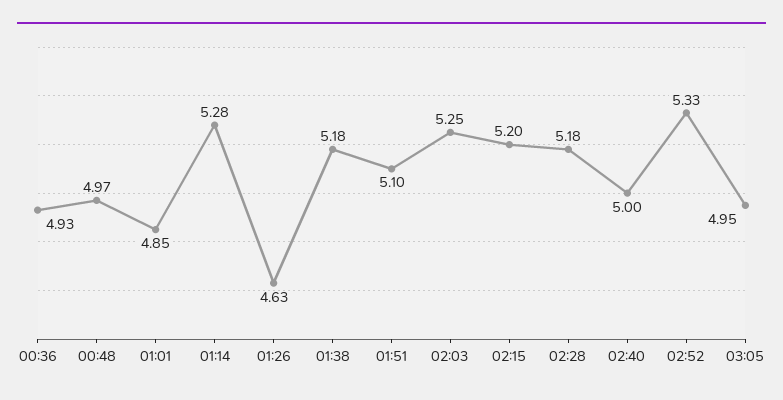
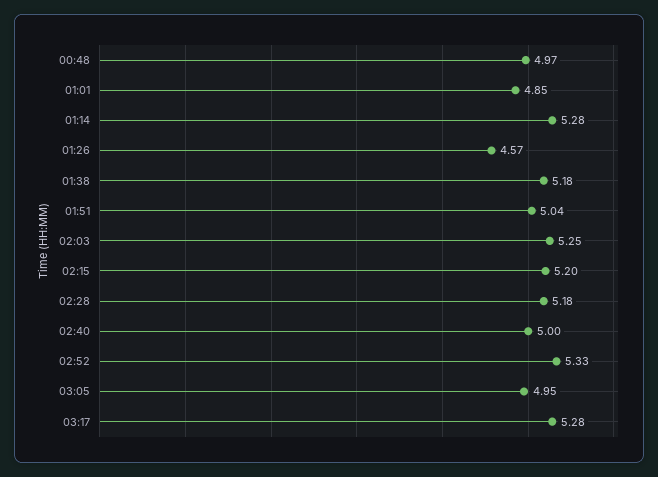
00:36: 4.93 -> none
01:26: 4.63 -> 4.57
01:51: 5.1 -> 5.04
03:17: none -> 5.28

